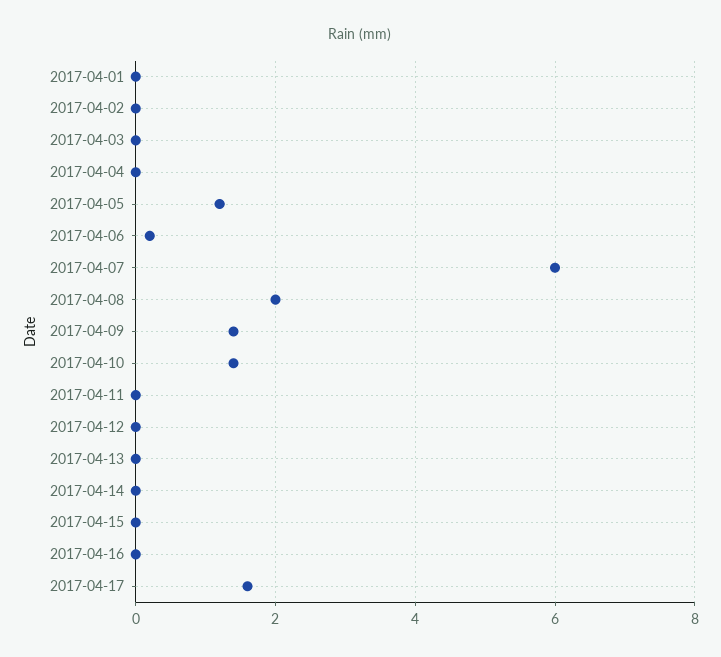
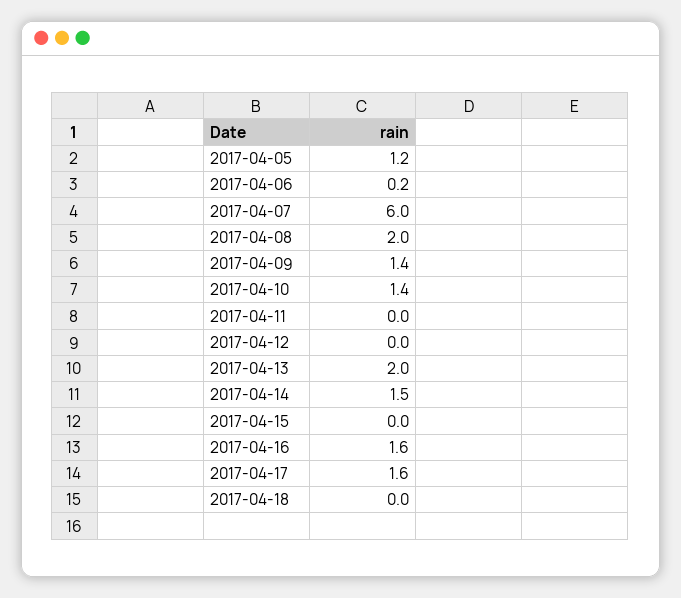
2017-04-01: 0 -> none
2017-04-02: 0 -> none
2017-04-03: 0 -> none
2017-04-04: 0 -> none
2017-04-13: 0 -> 2
2017-04-14: 0 -> 1.5
2017-04-16: 0 -> 1.6
2017-04-18: none -> 0

